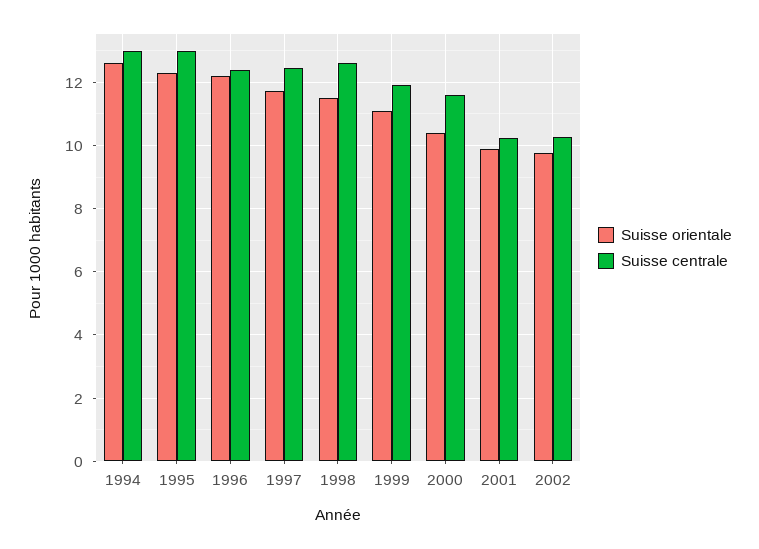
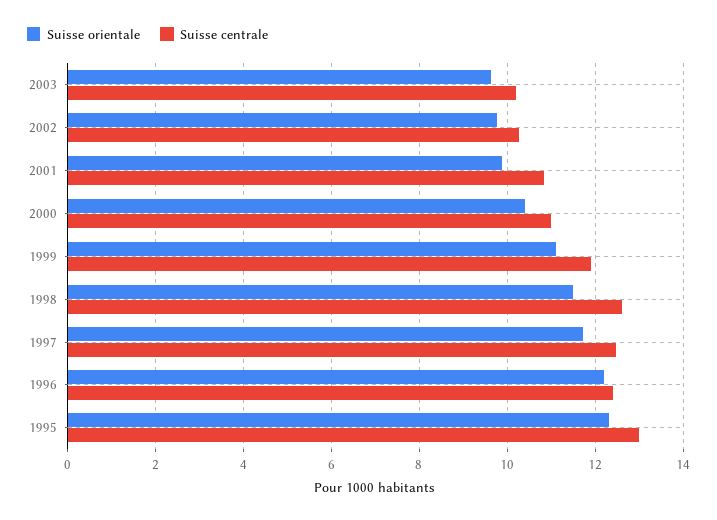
Suisse orientale, 1994: 12.6 -> none
Suisse centrale, 1994: 13 -> none
Suisse centrale, 2000: 11.6 -> 11
Suisse centrale, 2001: 10.2 -> 10.8
Suisse orientale, 2003: none -> 9.6
Suisse centrale, 2003: none -> 10.2

